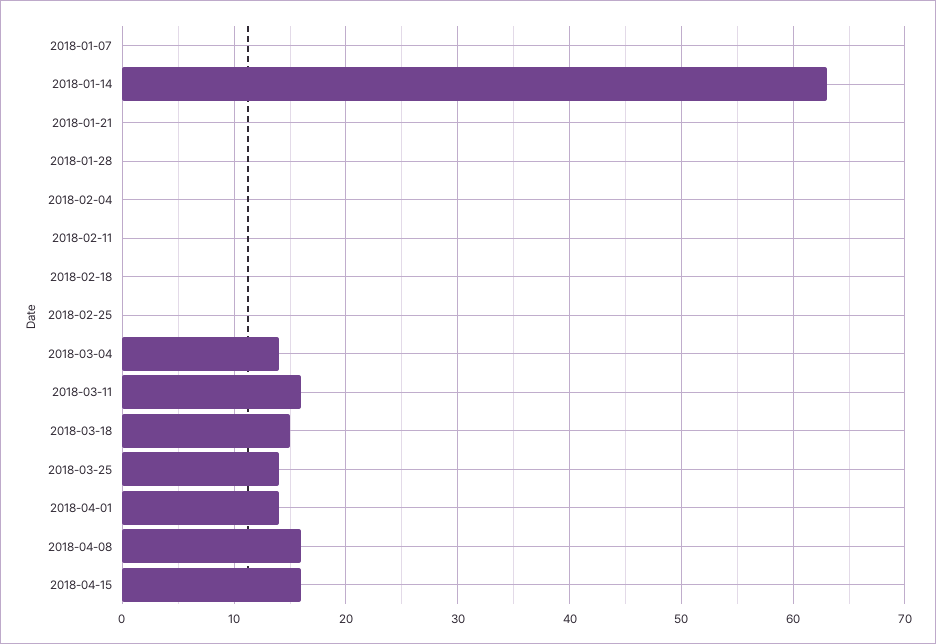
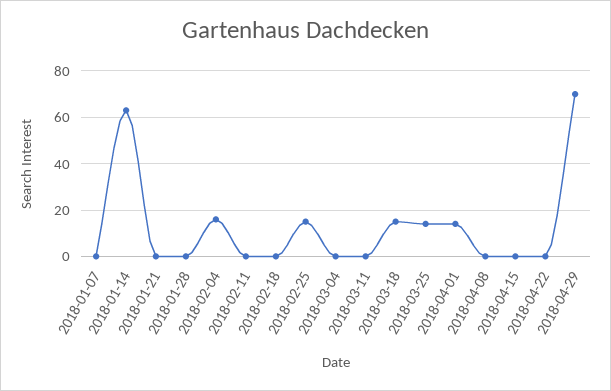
2018-02-04: 0 -> 15
2018-02-25: 0 -> 15
2018-03-04: 14 -> 0
2018-03-11: 16 -> 0
2018-04-08: 16 -> 0
2018-04-15: 16 -> 0
2018-04-22: none -> 0
2018-04-29: none -> 70

